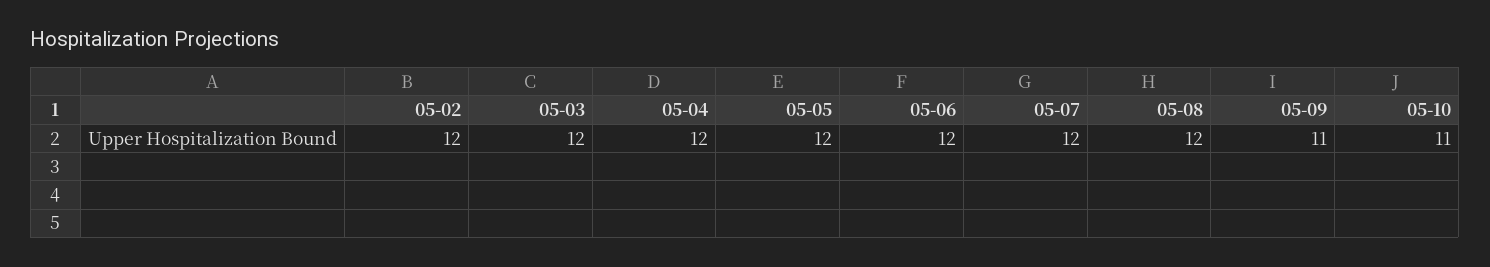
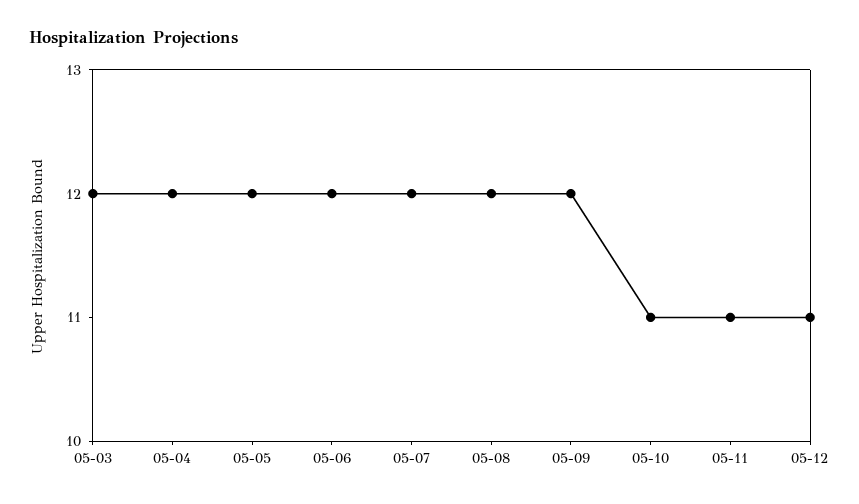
05-02: 12 -> none
05-09: 11 -> 12
05-11: none -> 11
05-12: none -> 11

